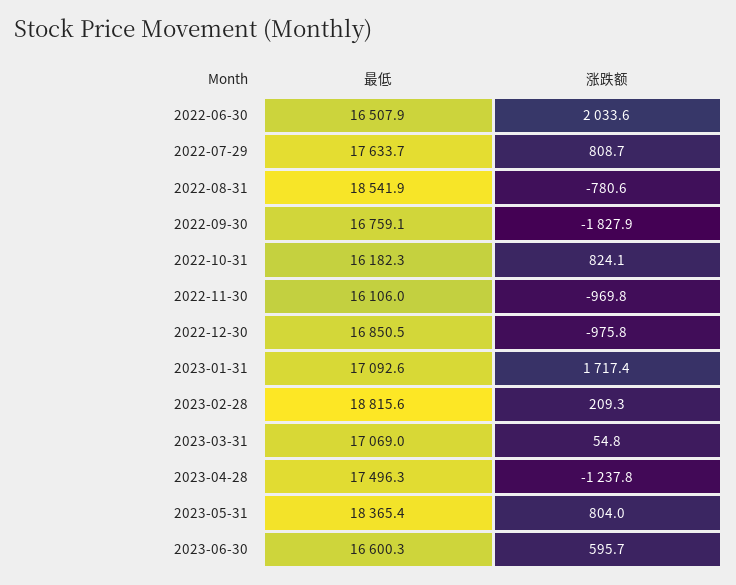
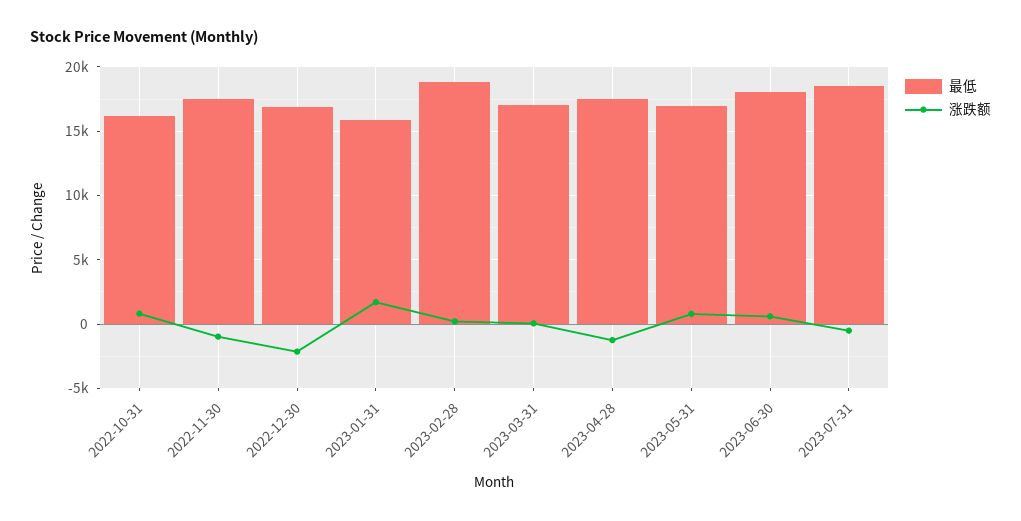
最低, 2022-06-30: 16507.9 -> none
涨跌额, 2022-06-30: 2033.6 -> none
最低, 2022-07-29: 17633.7 -> none
涨跌额, 2022-07-29: 808.7 -> none
最低, 2022-08-31: 18541.9 -> none
涨跌额, 2022-08-31: -780.6 -> none
最低, 2022-09-30: 16759.1 -> none
涨跌额, 2022-09-30: -1827.9 -> none
最低, 2022-11-30: 16106 -> 17500
涨跌额, 2022-12-30: -975.8 -> -2000
最低, 2023-01-31: 17092.6 -> 16000
最低, 2023-05-31: 18365.4 -> 17000
最低, 2023-06-30: 16600.3 -> 18000
最低, 2023-07-31: none -> 18500
涨跌额, 2023-07-31: none -> -500

